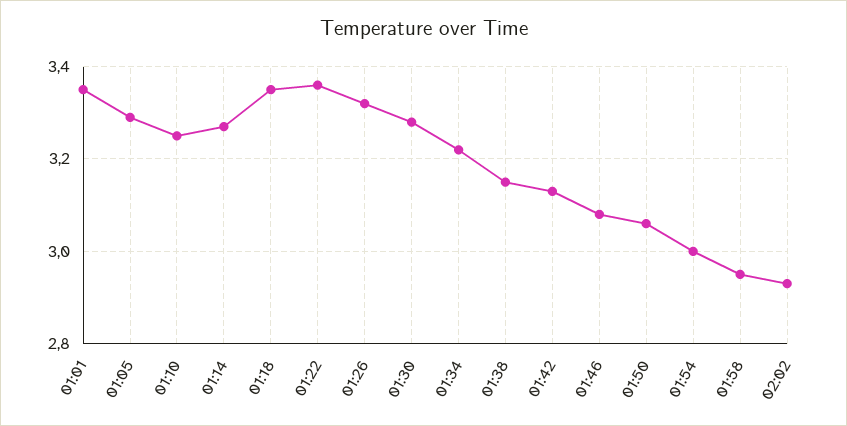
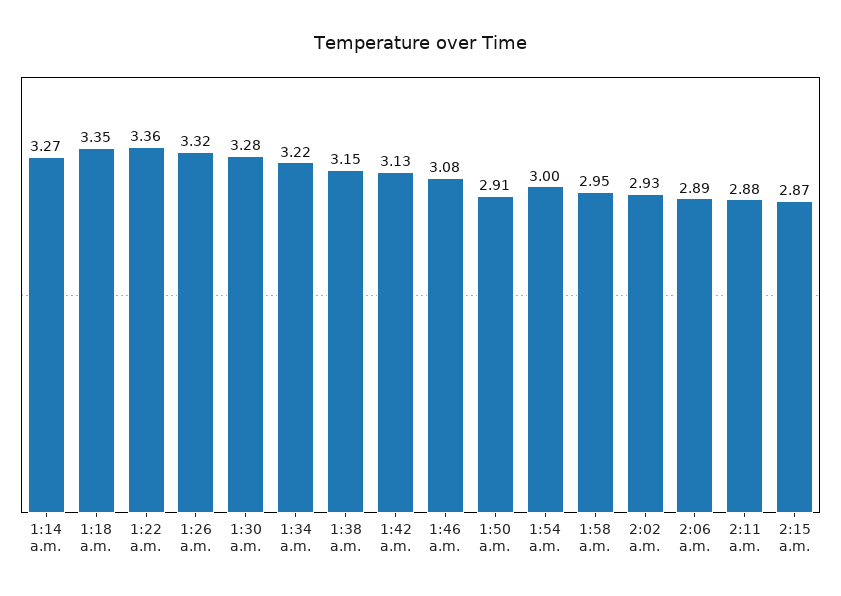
01:01: 3.35 -> none
01:05: 3.3 -> none
01:10: 3.25 -> none
01:50: 3.05 -> 2.91
2:06 a.m.: none -> 2.89
2:11 a.m.: none -> 2.88
2:15 a.m.: none -> 2.87

